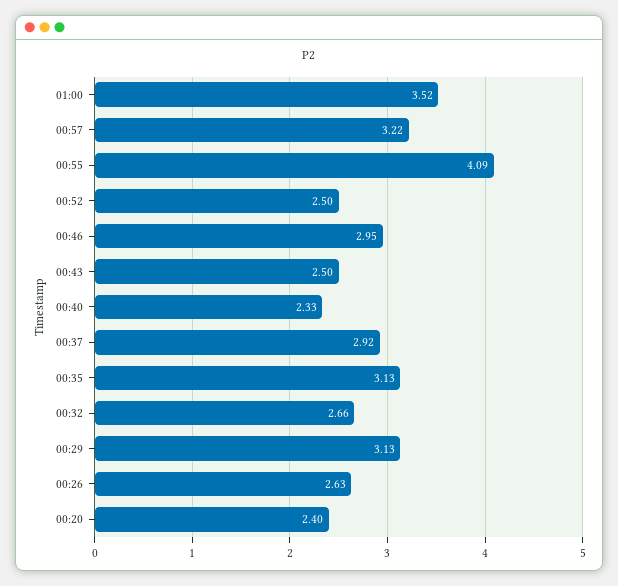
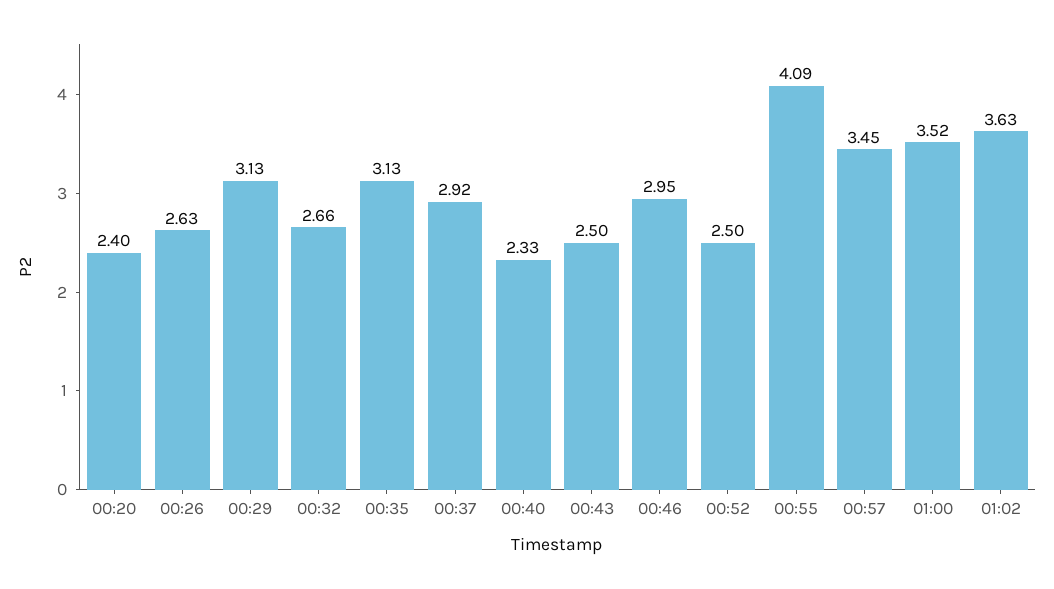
00:57: 3.22 -> 3.45
01:02: none -> 3.63

